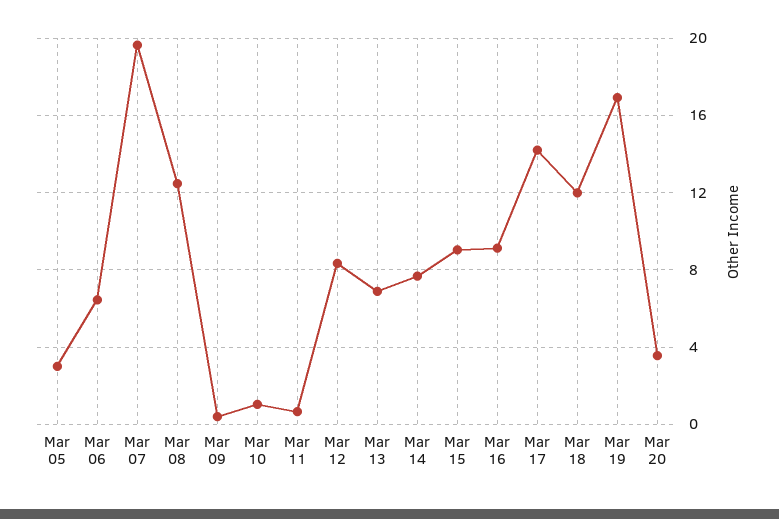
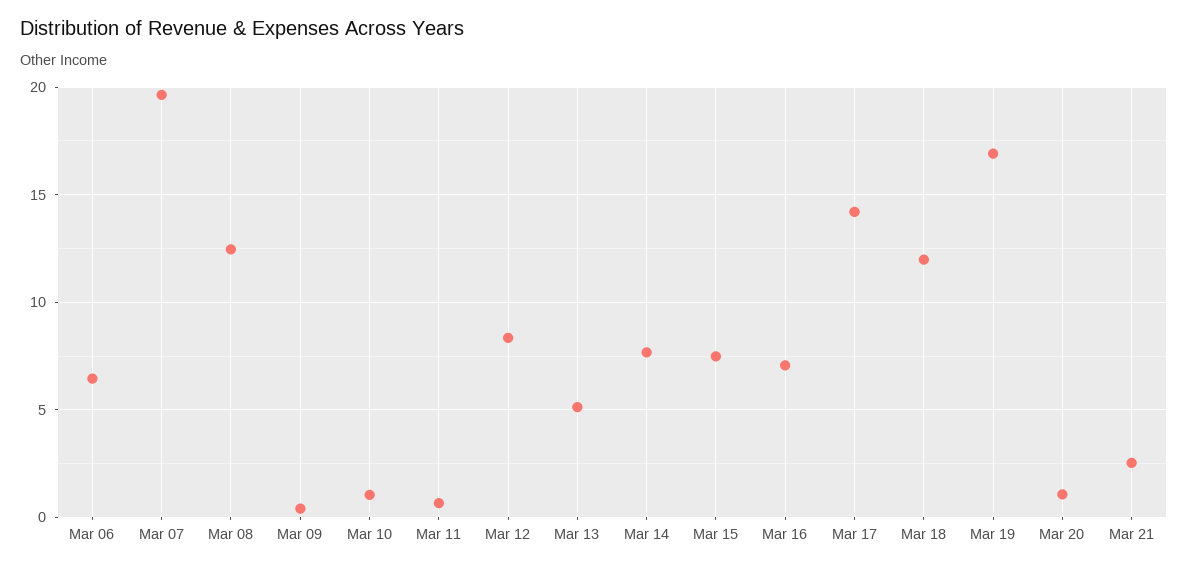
Mar 05: 3 -> none
Mar 13: 7 -> 5
Mar 15: 9 -> 7.5
Mar 16: 9 -> 7
Mar 20: 3.5 -> 1
Mar 21: none -> 2.5

